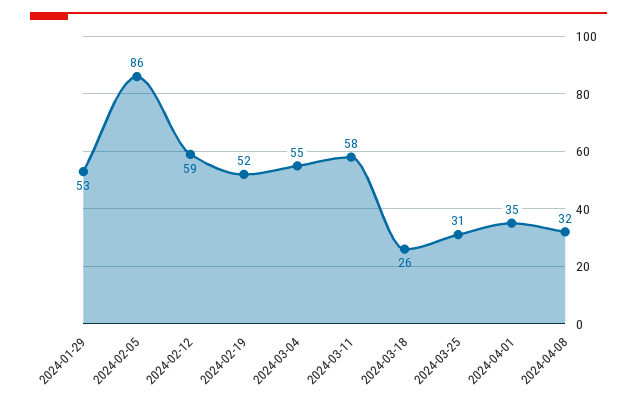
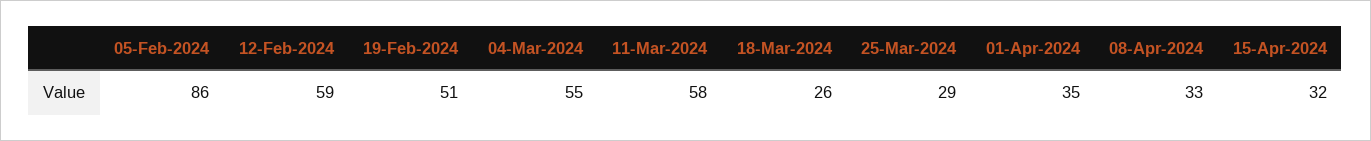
2024-01-29: 53 -> none
2024-02-19: 52 -> 51
2024-03-25: 31 -> 29
2024-04-08: 32 -> 33
15-Apr-2024: none -> 32

